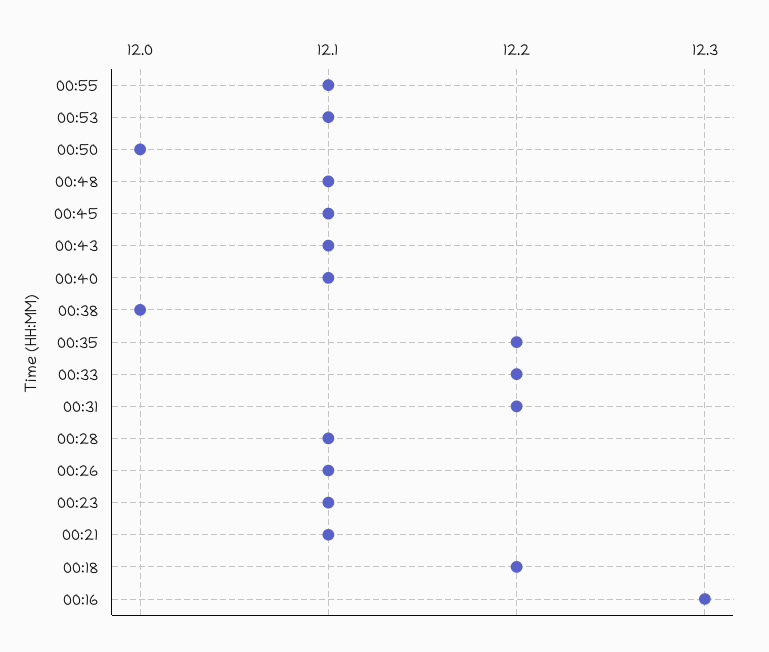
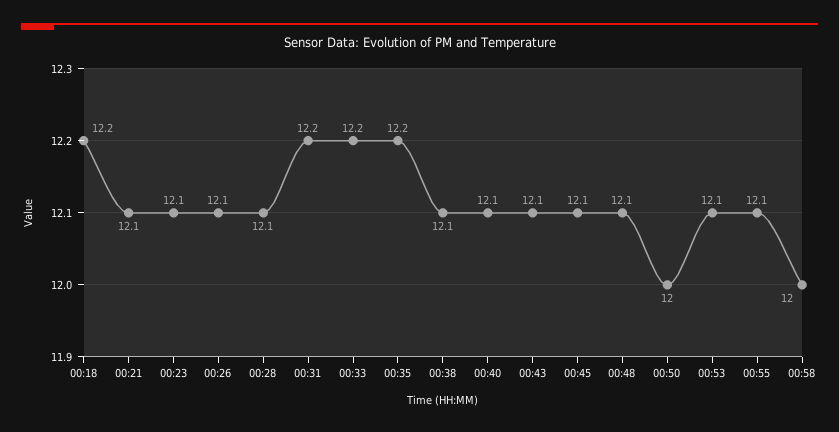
00:38: 12 -> 12.1
00:16: 12.3 -> none
00:58: none -> 12

